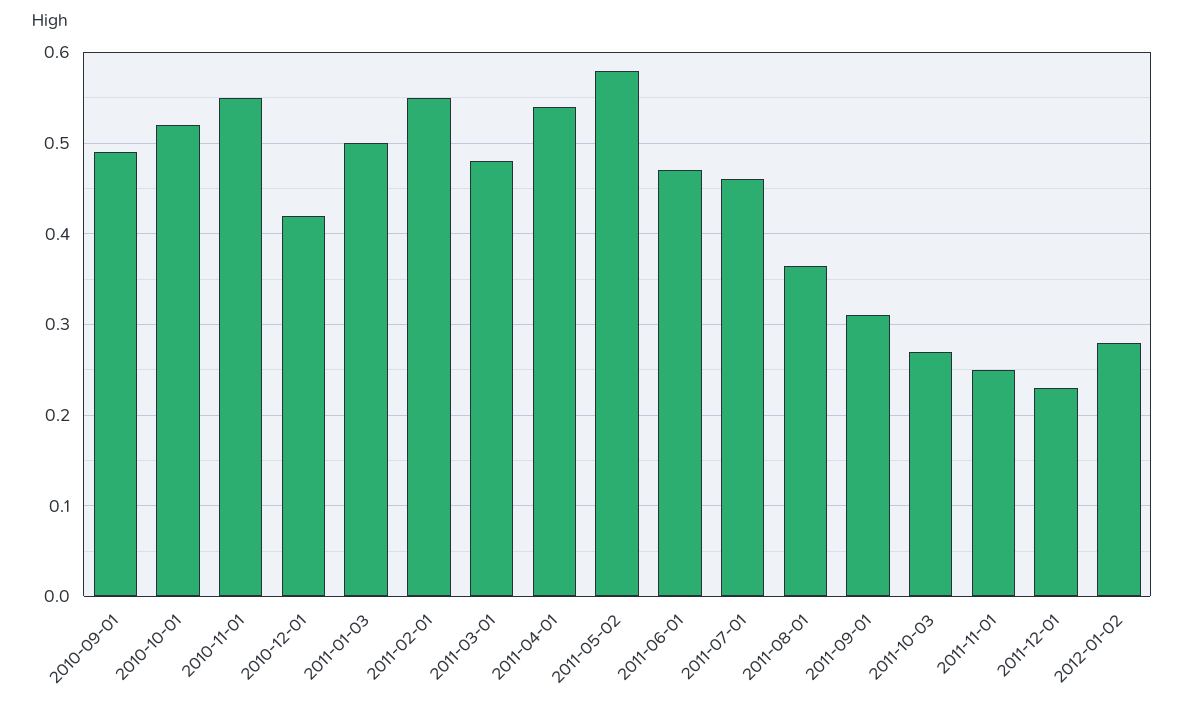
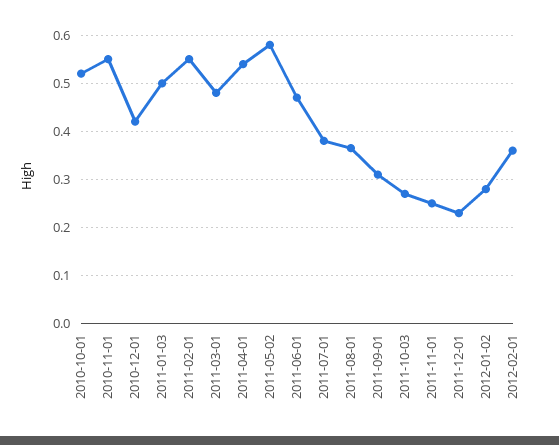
2010-09-01: 0.49 -> none
2011-07-01: 0.46 -> 0.38
2012-02-01: none -> 0.36

